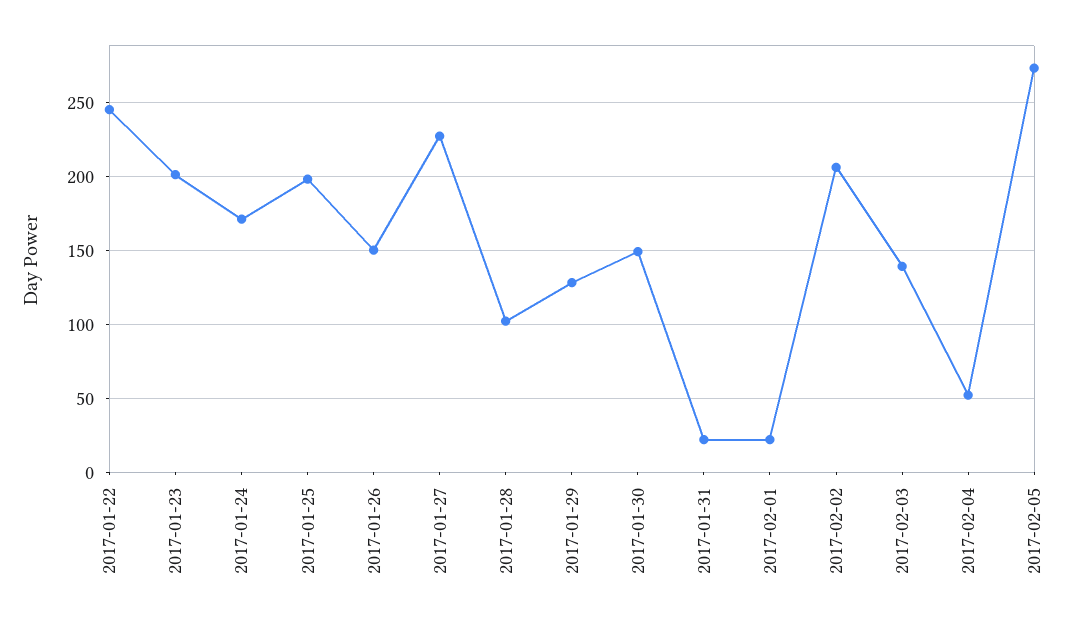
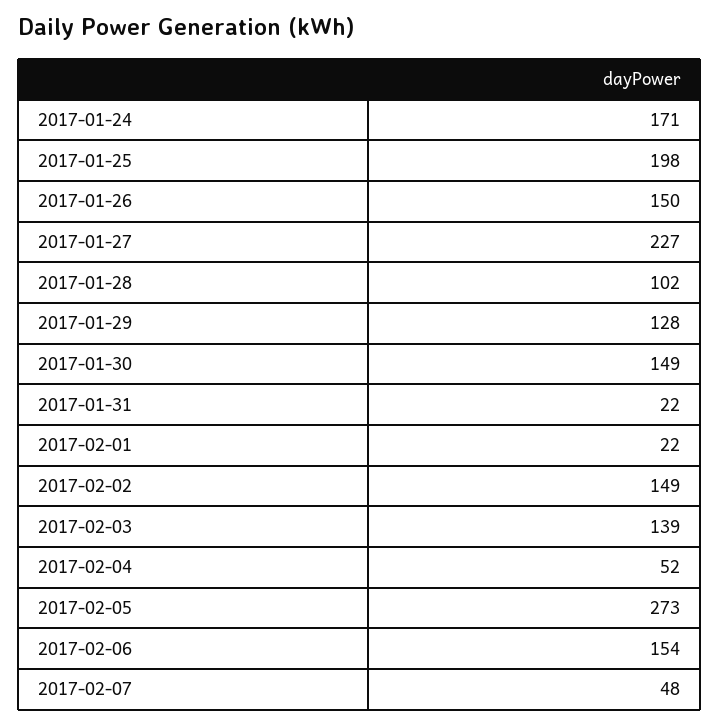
2017-01-22: 245 -> none
2017-01-23: 200 -> none
2017-02-02: 205 -> 149
2017-02-06: none -> 154
2017-02-07: none -> 48

